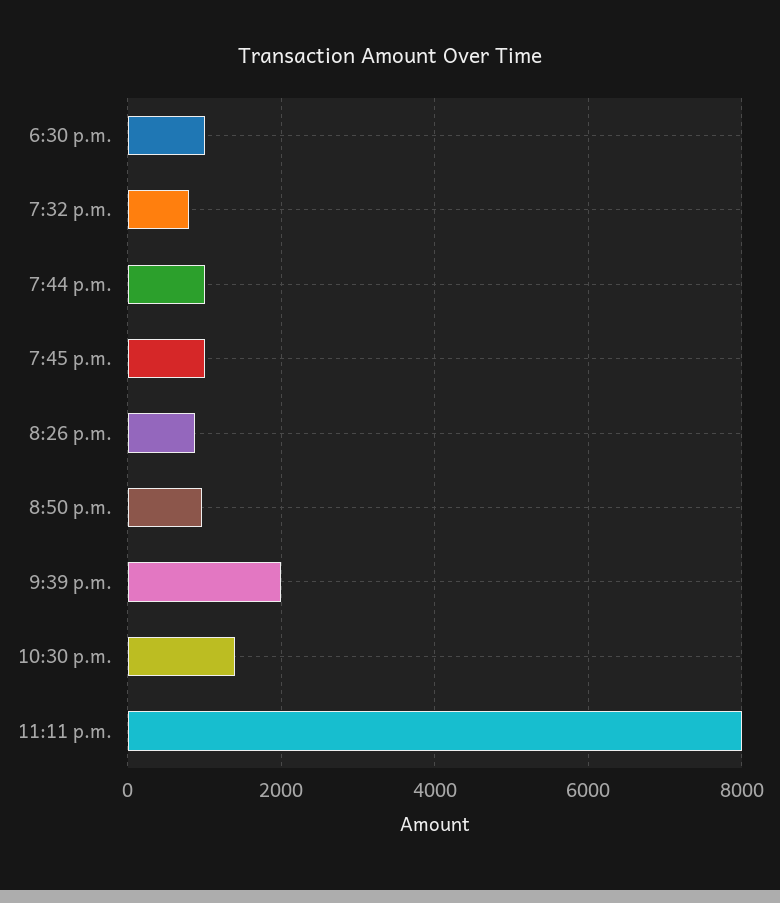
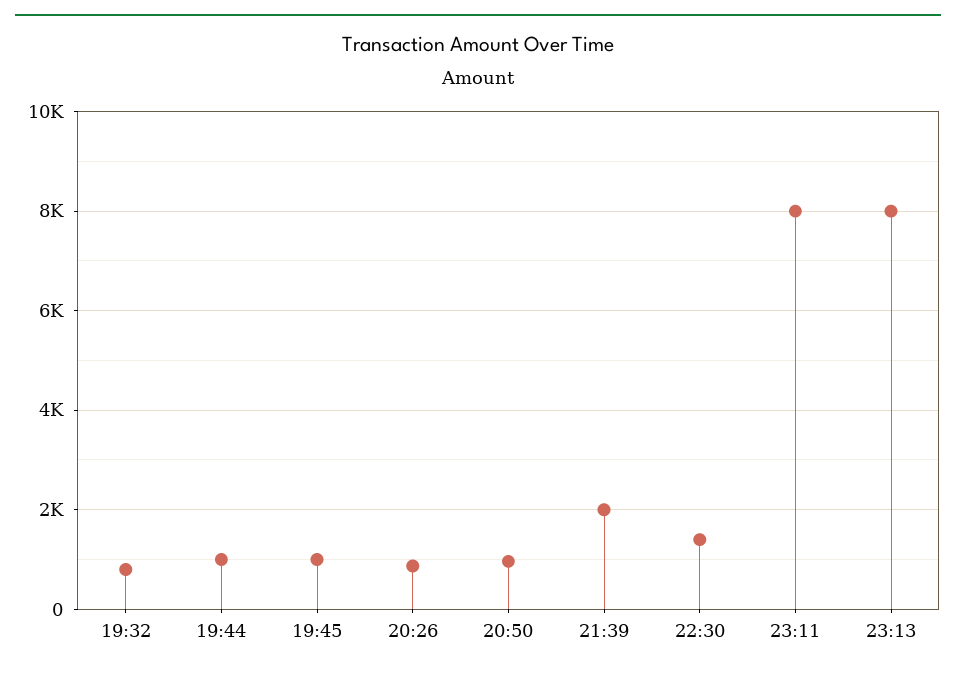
6:30 p.m.: 1000 -> none
23:13: none -> 8000

